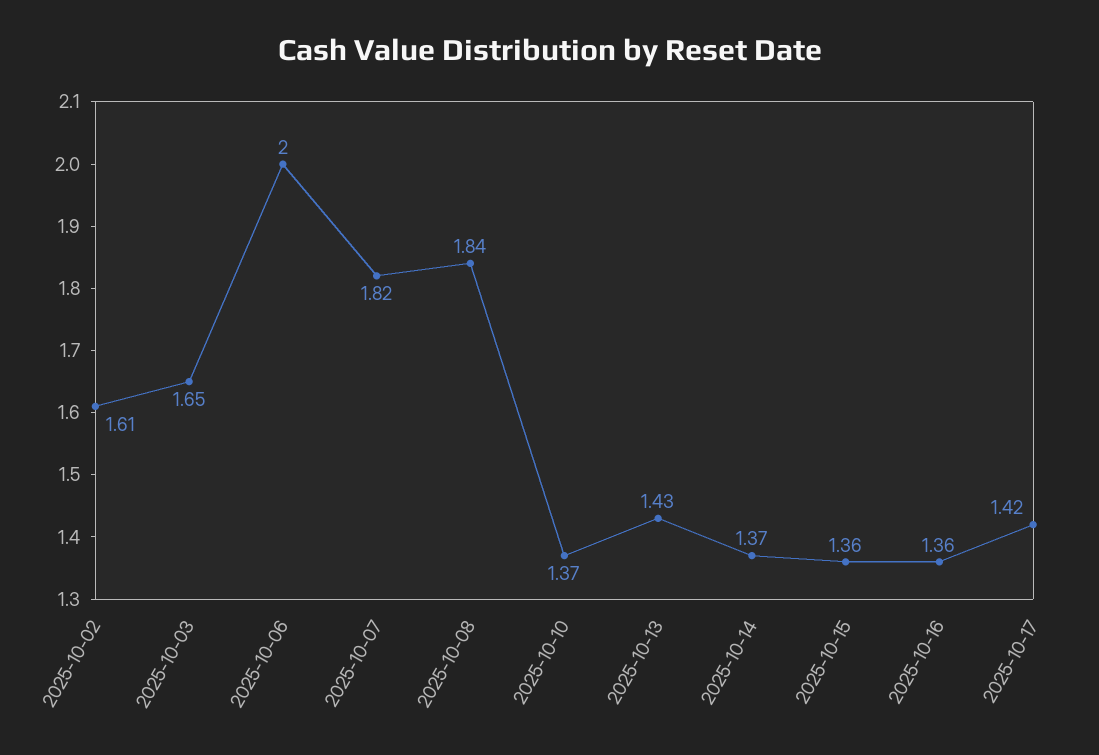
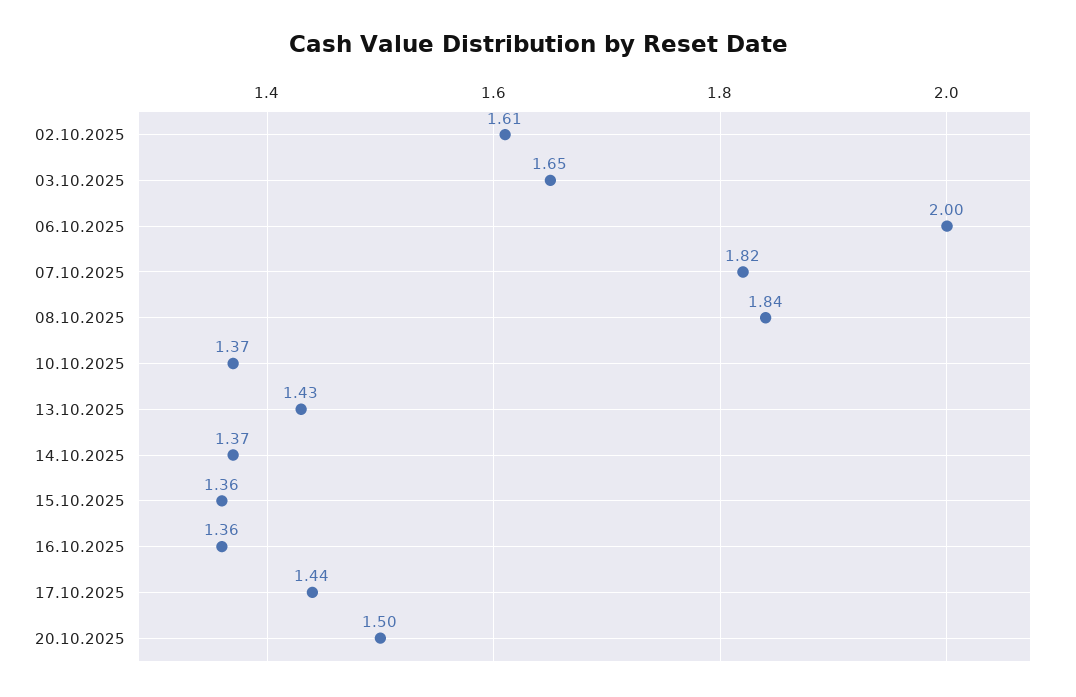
2025-10-17: 1.42 -> 1.44
20.10.2025: none -> 1.5

